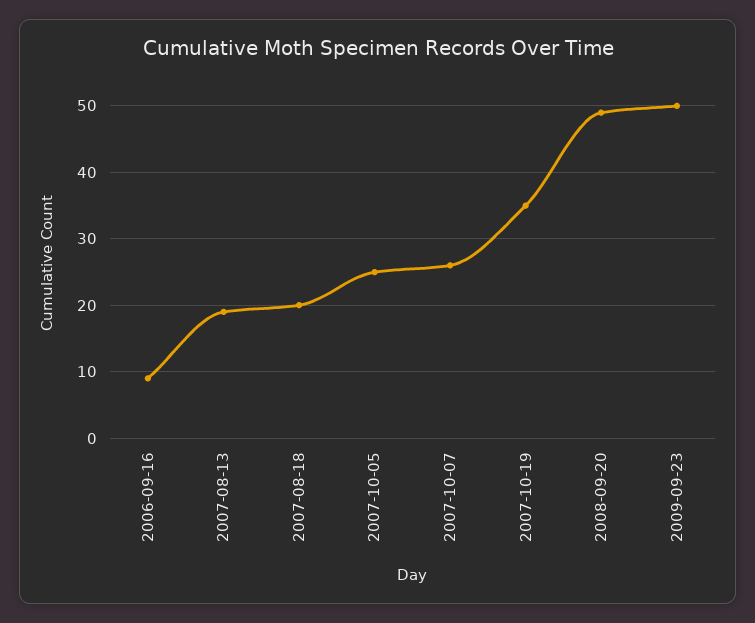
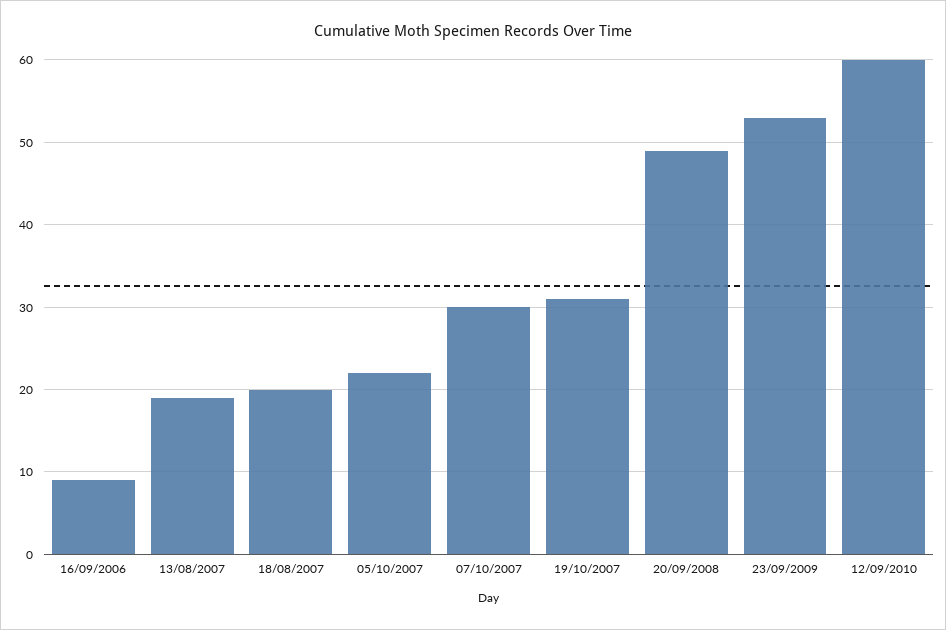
2007-10-05: 25 -> 22
2007-10-07: 26 -> 30
2007-10-19: 35 -> 31
2009-09-23: 50 -> 53
12/09/2010: none -> 60

